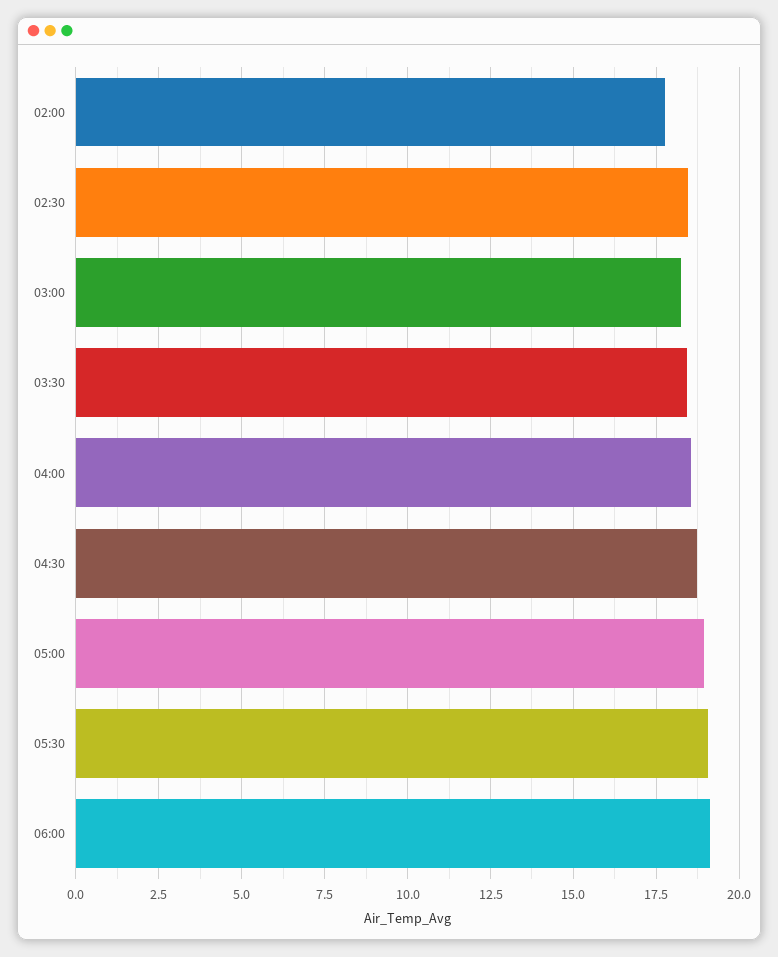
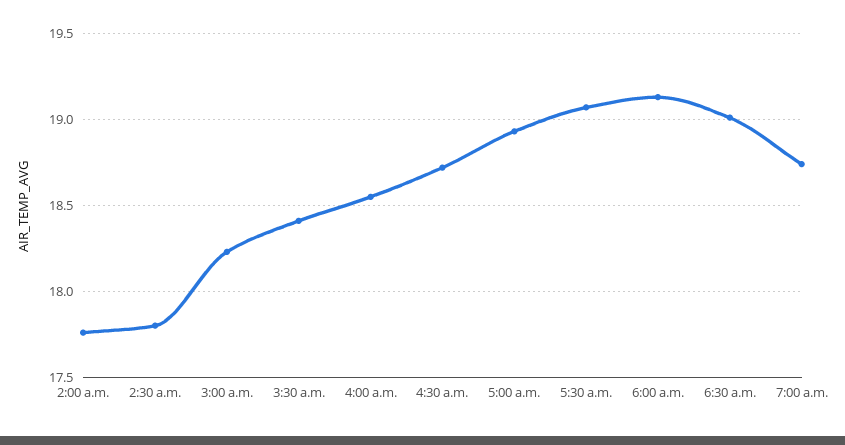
02:30: 18.5 -> 17.8
6:30 a.m.: none -> 19
7:00 a.m.: none -> 18.75

